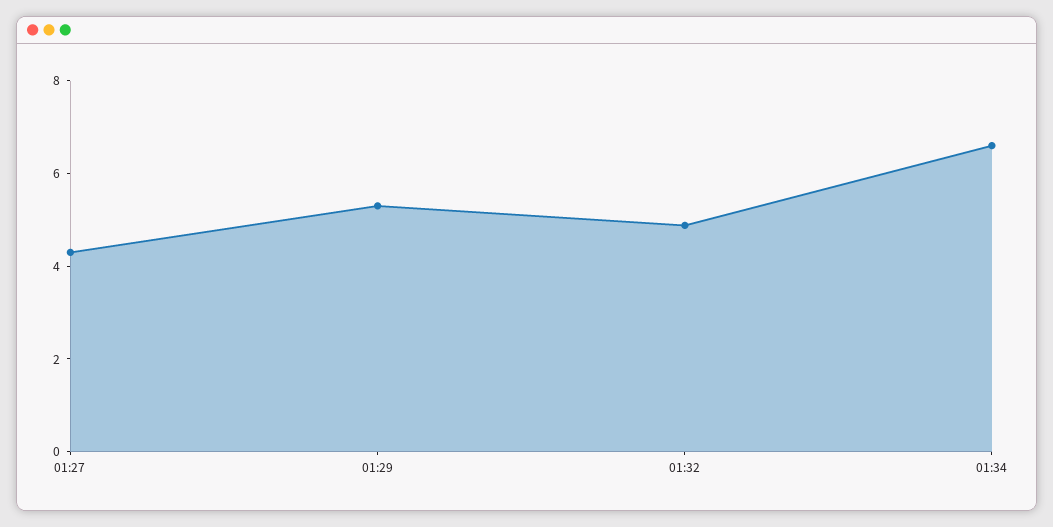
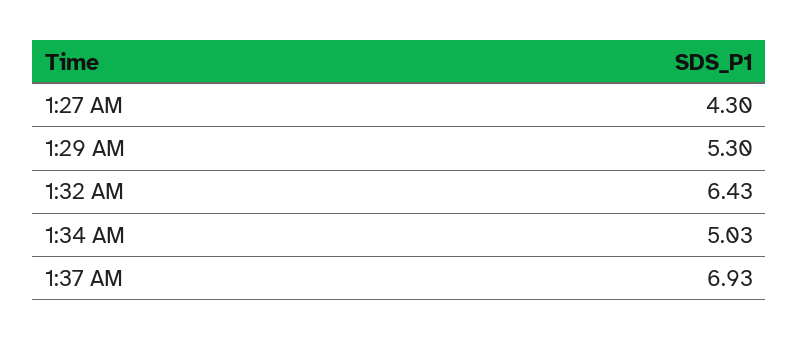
01:32: 5 -> 6.43
01:34: 6.5 -> 5.03
1:37 AM: none -> 6.93

